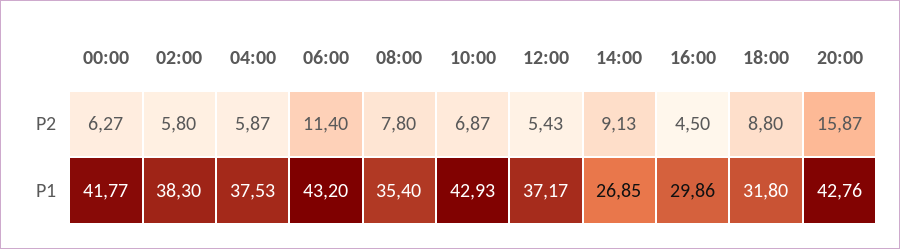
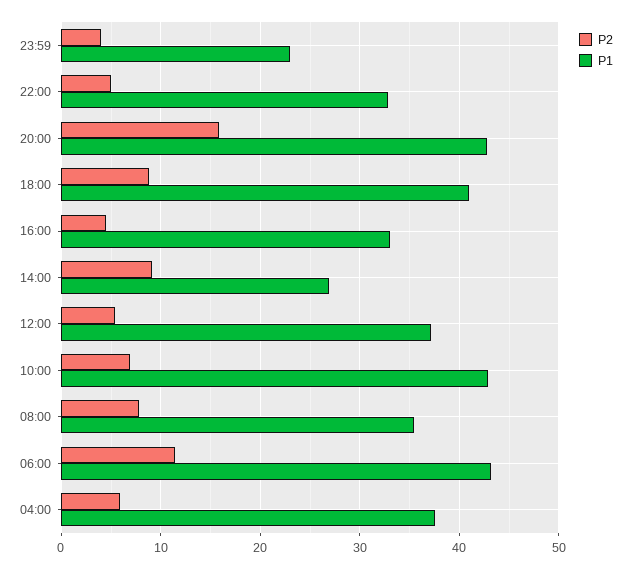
P2, 00:00: 6.27 -> none
P2, 02:00: 5.8 -> none
P1, 00:00: 41.77 -> none
P1, 02:00: 38.3 -> none
P1, 16:00: 29.86 -> 33
P1, 18:00: 31.8 -> 41
P2, 23:59: none -> 4
P1, 23:59: none -> 23
P2, 22:00: none -> 5
P1, 22:00: none -> 33

